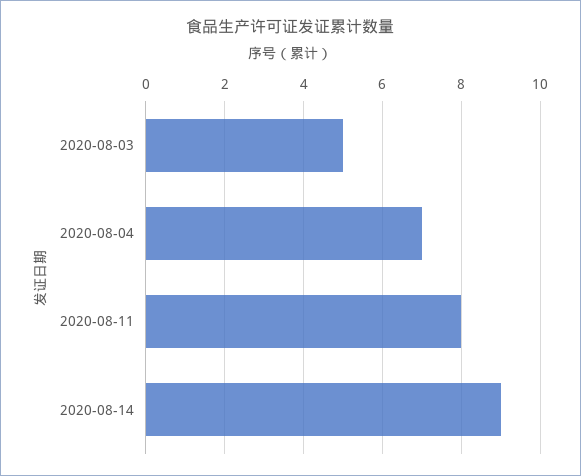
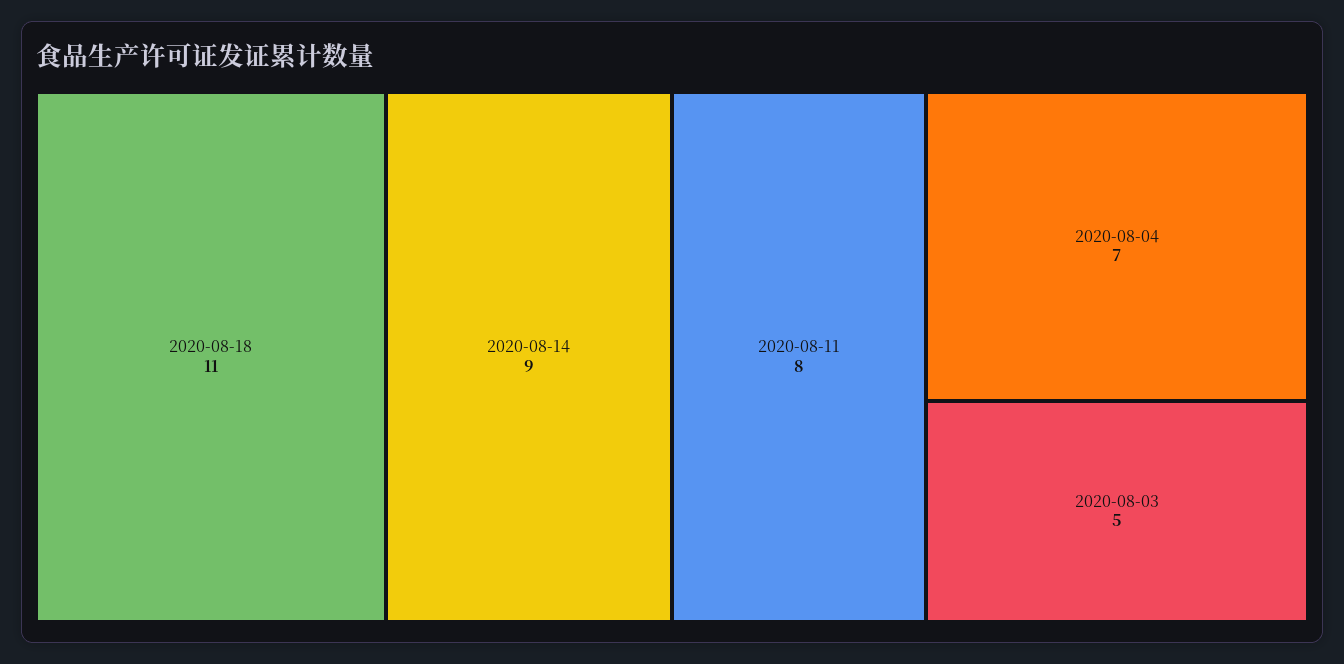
2020-08-18: none -> 11

